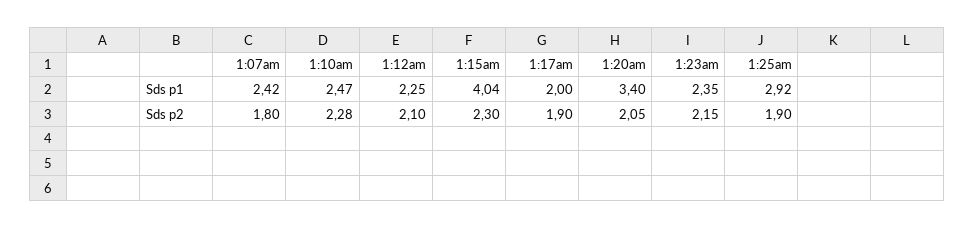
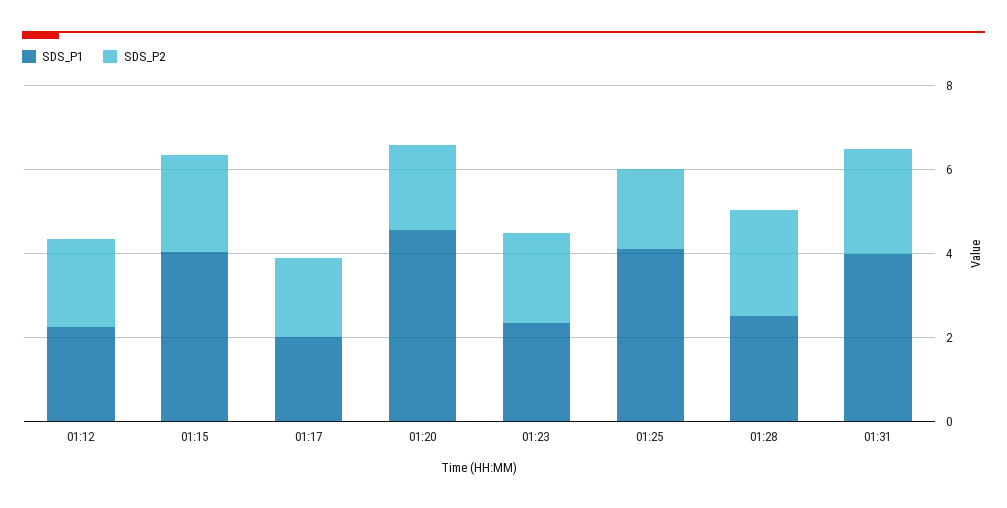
Sds p1, 1:07am: 2.42 -> none
Sds p1, 1:10am: 2.47 -> none
Sds p1, 1:20am: 3.4 -> 4.5
Sds p1, 1:25am: 2.92 -> 4
Sds p2, 1:07am: 1.8 -> none
Sds p2, 1:10am: 2.28 -> none
Sds p1, 01:28: none -> 2.5
Sds p2, 01:28: none -> 2.5
Sds p1, 01:31: none -> 4
Sds p2, 01:31: none -> 2.5

